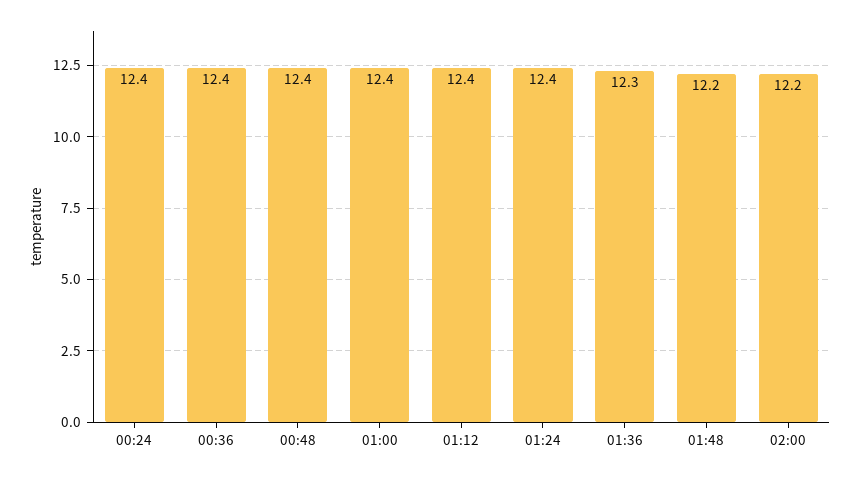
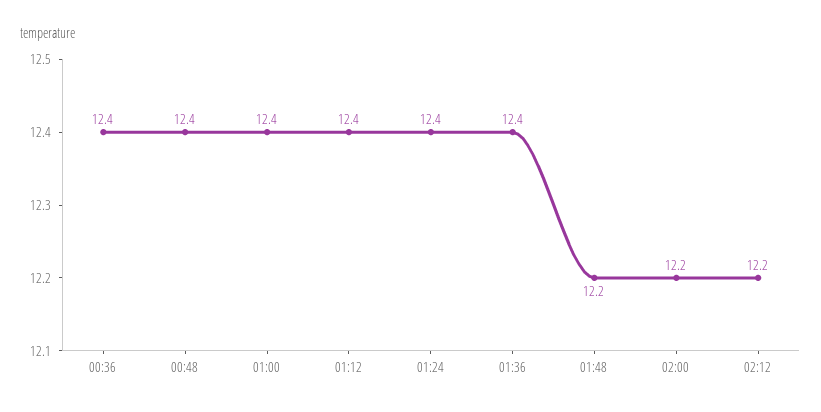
00:24: 12.4 -> none
01:36: 12.3 -> 12.4
02:12: none -> 12.2

